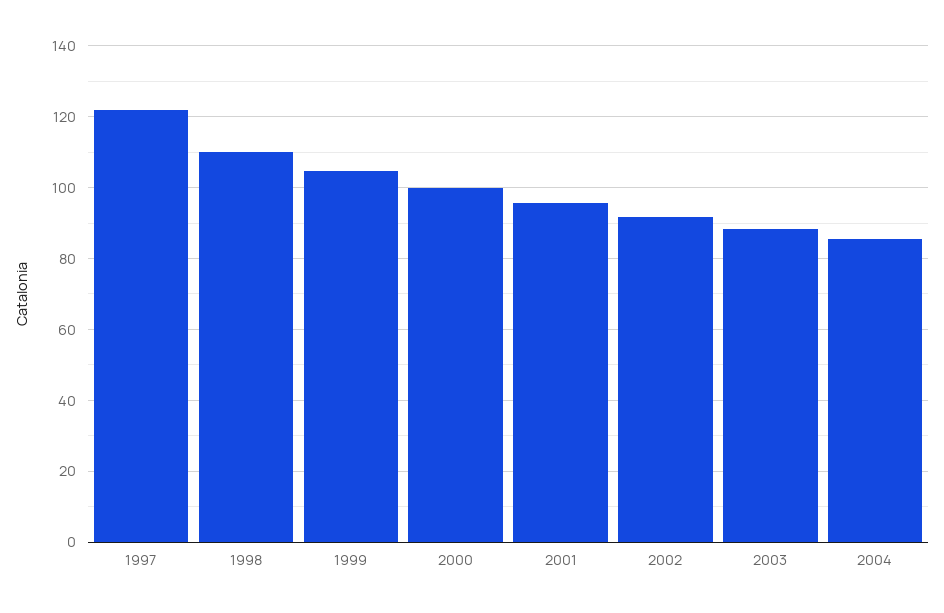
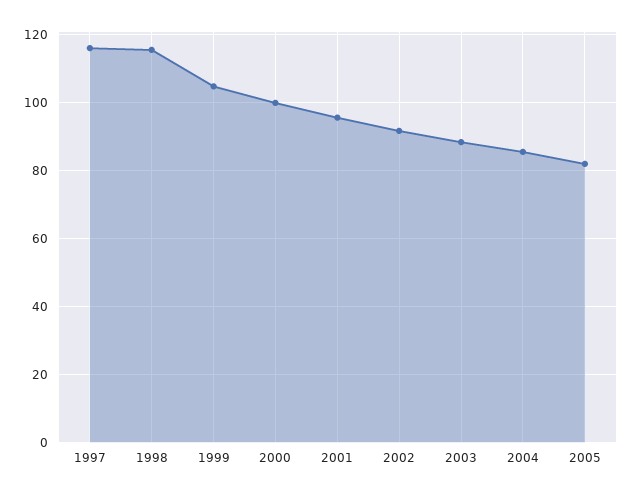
1997: 122 -> 116
1998: 110 -> 116
2005: none -> 82

